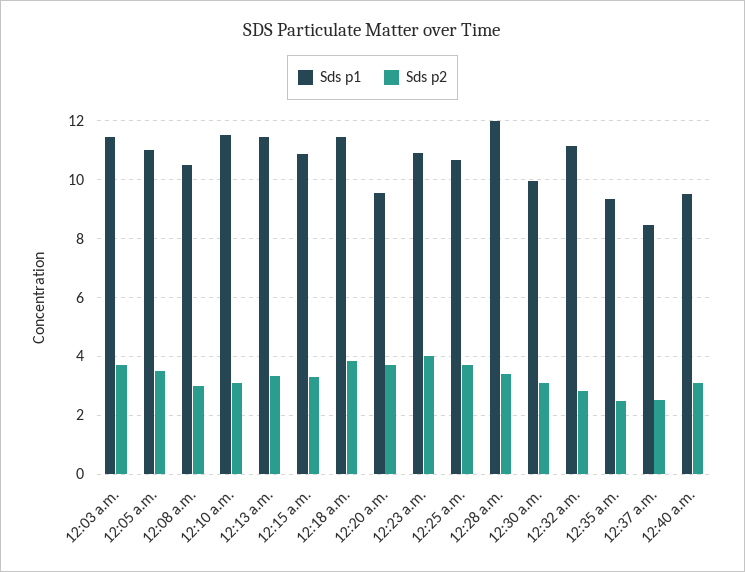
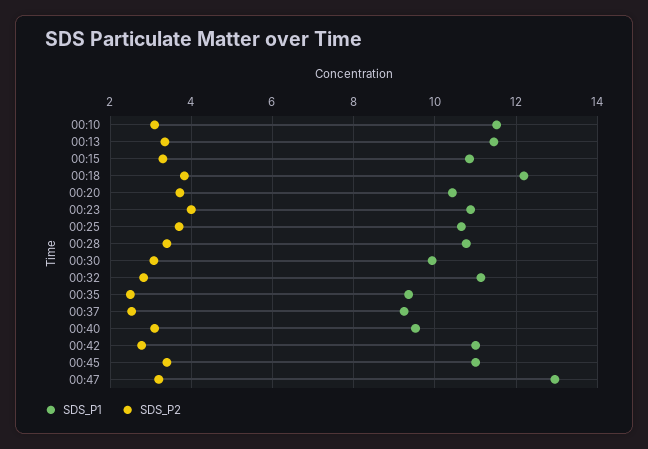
Sds p1, 12:03 a.m.: 11.5 -> none
Sds p2, 12:03 a.m.: 3.75 -> none
Sds p1, 12:05 a.m.: 11 -> none
Sds p2, 12:05 a.m.: 3.5 -> none
Sds p1, 12:08 a.m.: 10.5 -> none
Sds p2, 12:08 a.m.: 3 -> none
Sds p1, 12:18 a.m.: 11.5 -> 12.2
Sds p1, 12:20 a.m.: 9.5 -> 10.4
Sds p1, 12:28 a.m.: 12 -> 10.8
Sds p1, 12:37 a.m.: 8.5 -> 9.2
Sds p1, 00:42: none -> 11
Sds p2, 00:42: none -> 2.8
Sds p1, 00:45: none -> 11
Sds p2, 00:45: none -> 3.4
Sds p1, 00:47: none -> 13
Sds p2, 00:47: none -> 3.2

